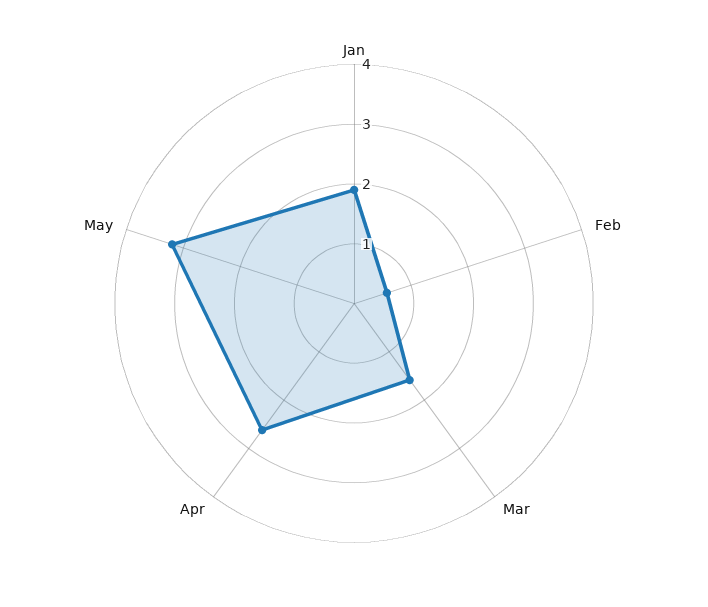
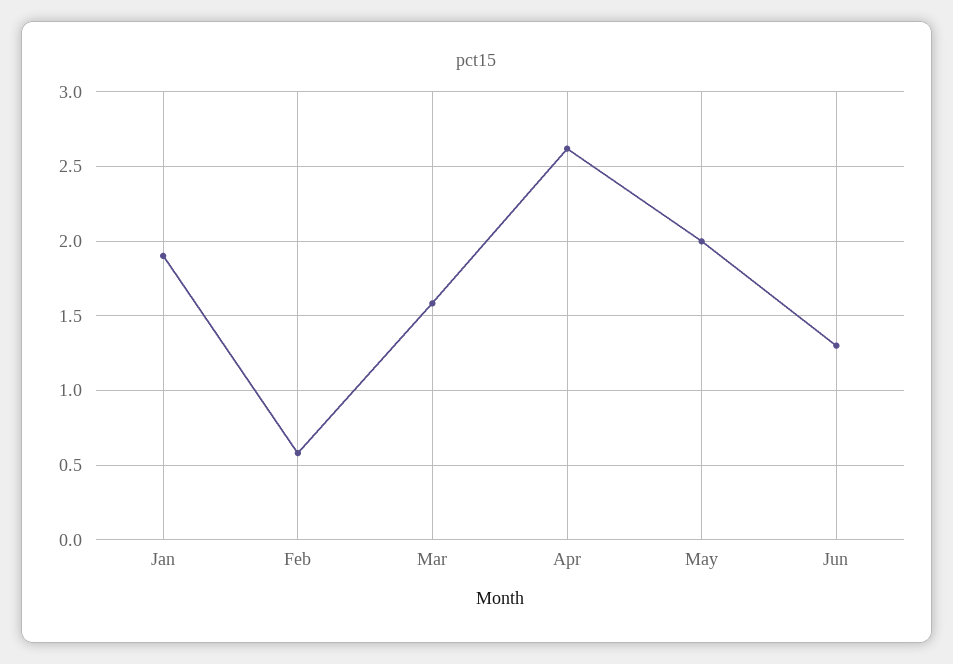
May: 3.2 -> 2
Jun: none -> 1.3

